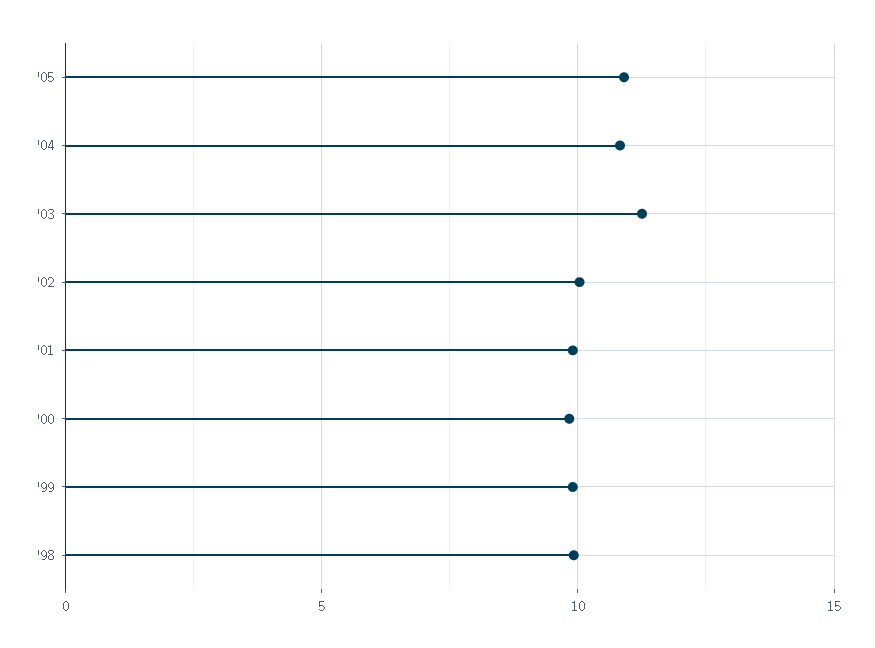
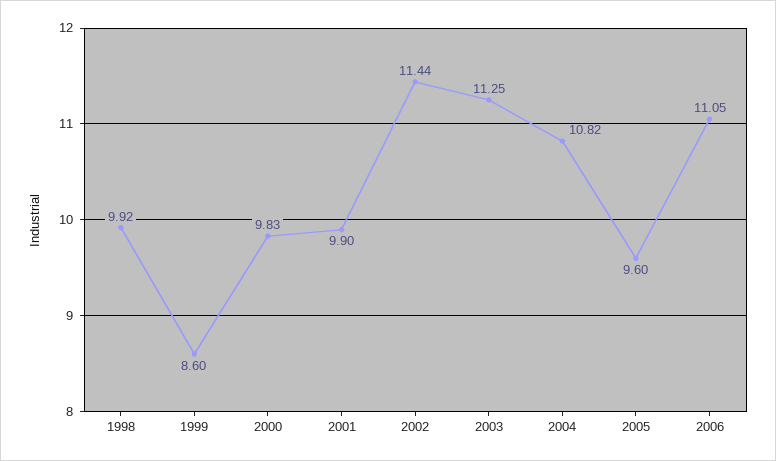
'05: 11 -> 9.6
'02: 10 -> 11.44
'99: 10 -> 8.6
2006: none -> 11.05

